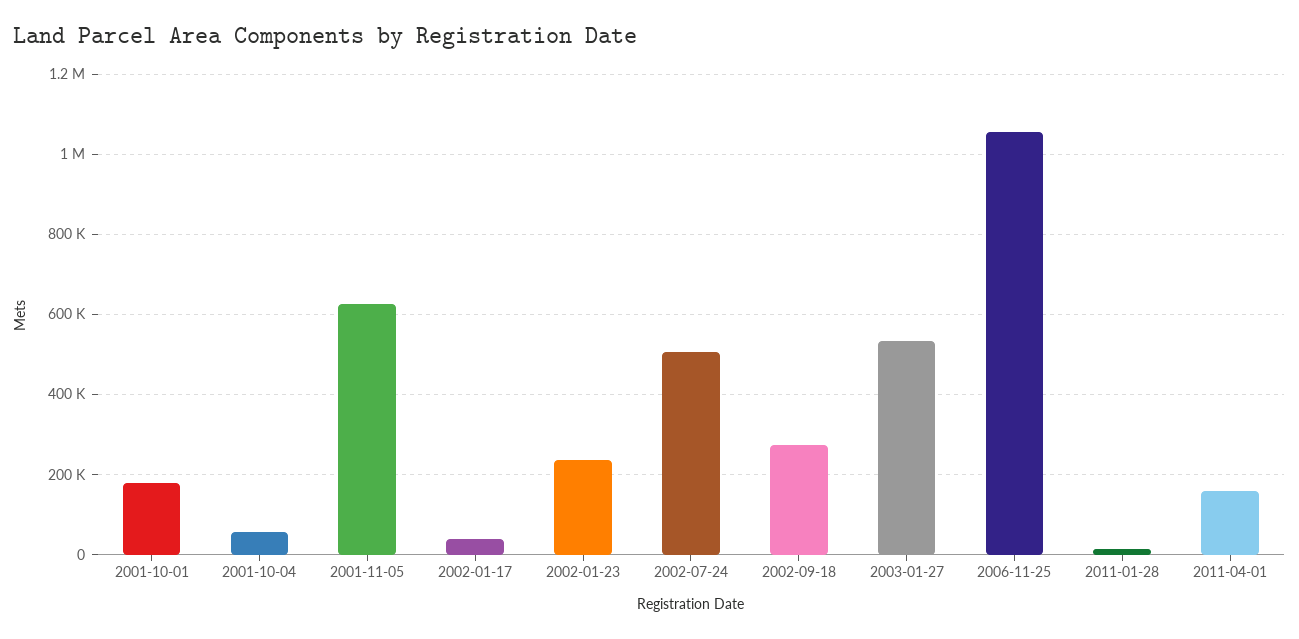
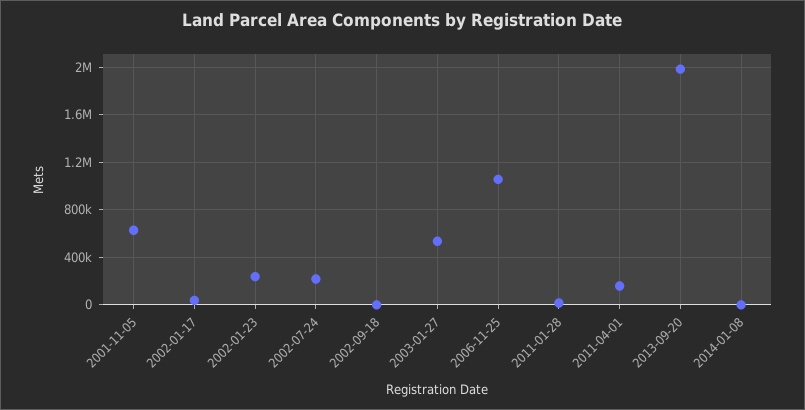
2001-10-01: 180000 -> none
2001-10-04: 60000 -> none
2002-07-24: 500000 -> 200000
2002-09-18: 280000 -> 0
2013-09-20: none -> 2000000
2014-01-08: none -> 0

